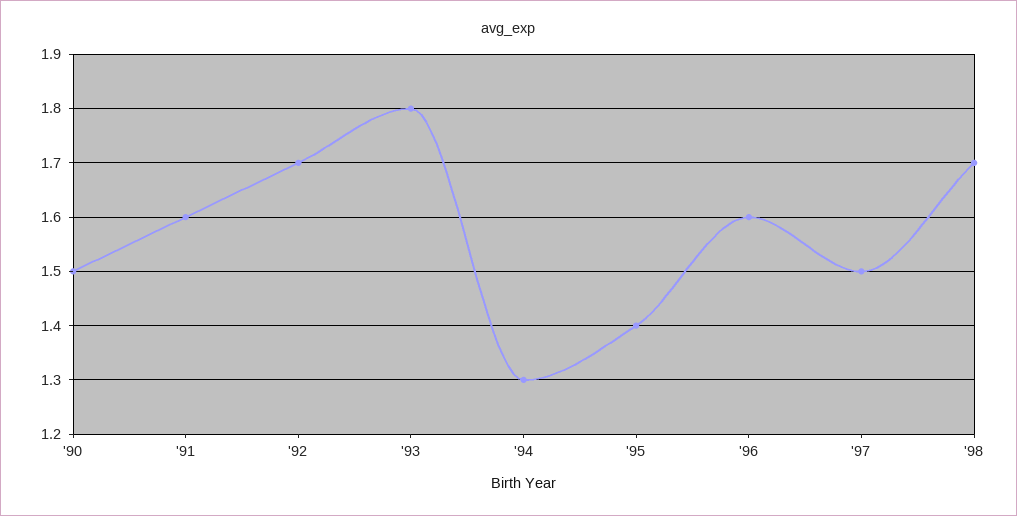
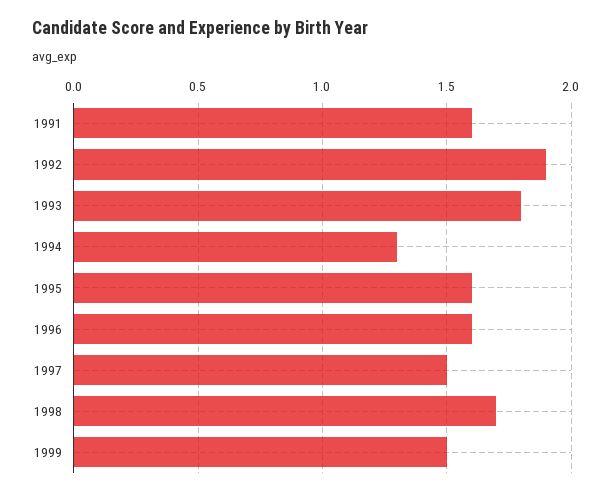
'90: 1.5 -> none
'92: 1.7 -> 1.9
'95: 1.4 -> 1.6
1999: none -> 1.5

